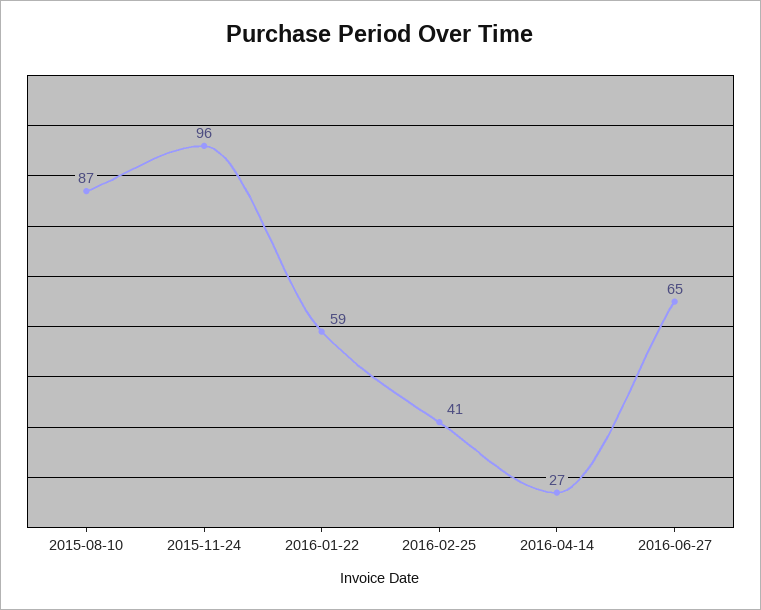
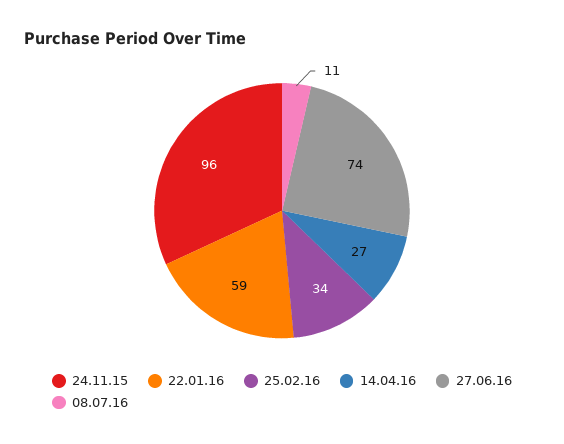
2015-08-10: 87 -> none
2016-02-25: 41 -> 34
2016-06-27: 65 -> 74
08.07.16: none -> 11

